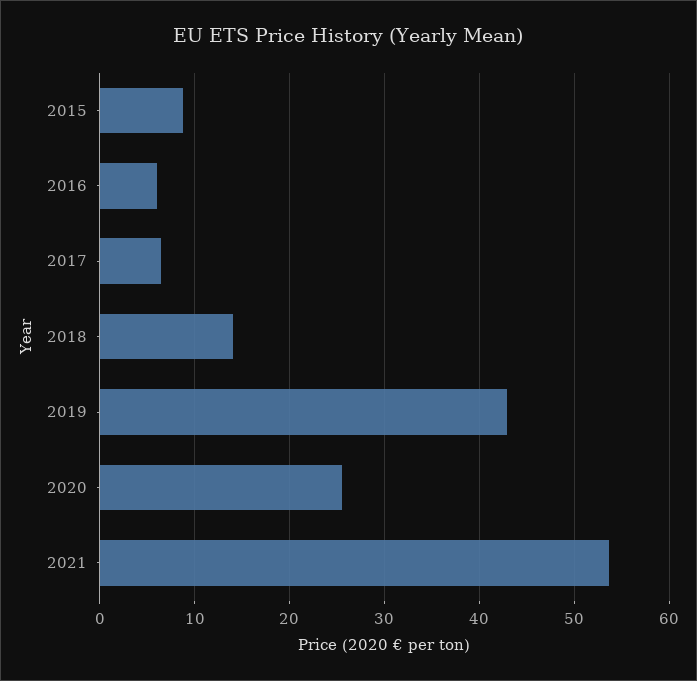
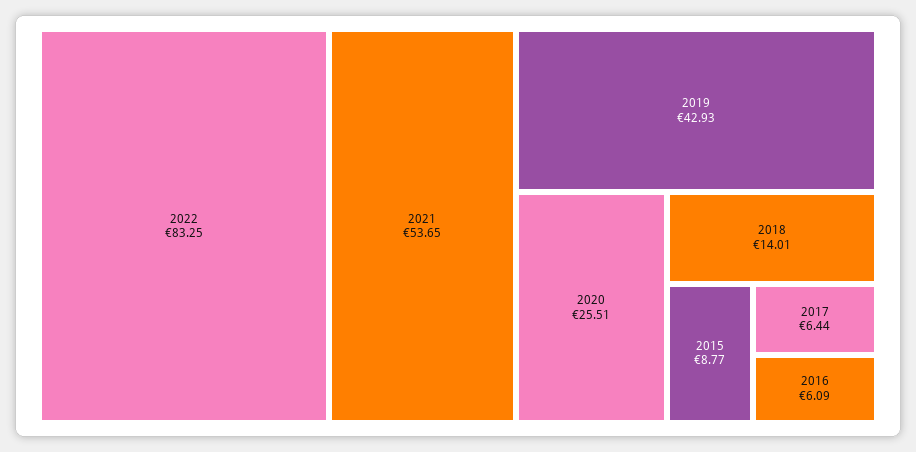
2022: none -> 83.25

